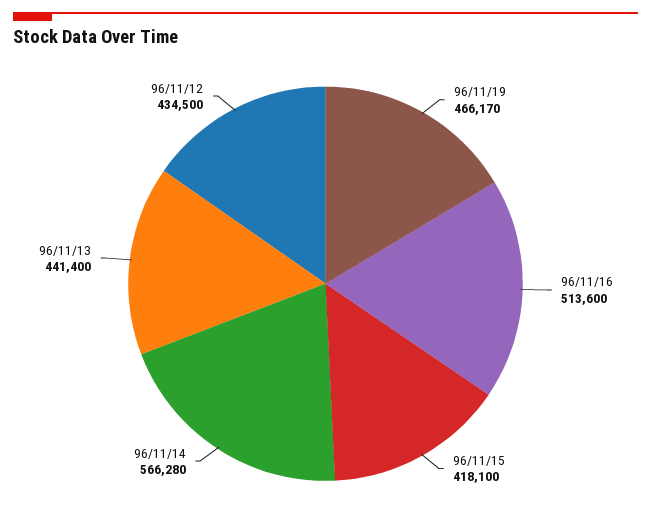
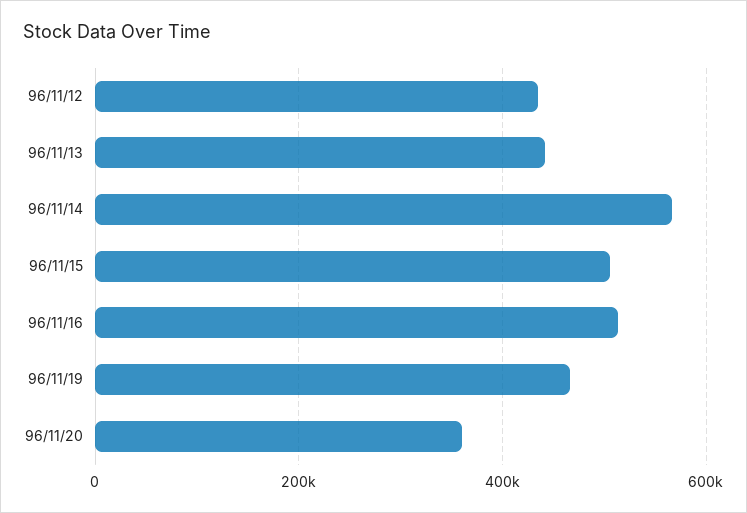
96/11/15: 418100 -> 500000
96/11/20: none -> 360000

